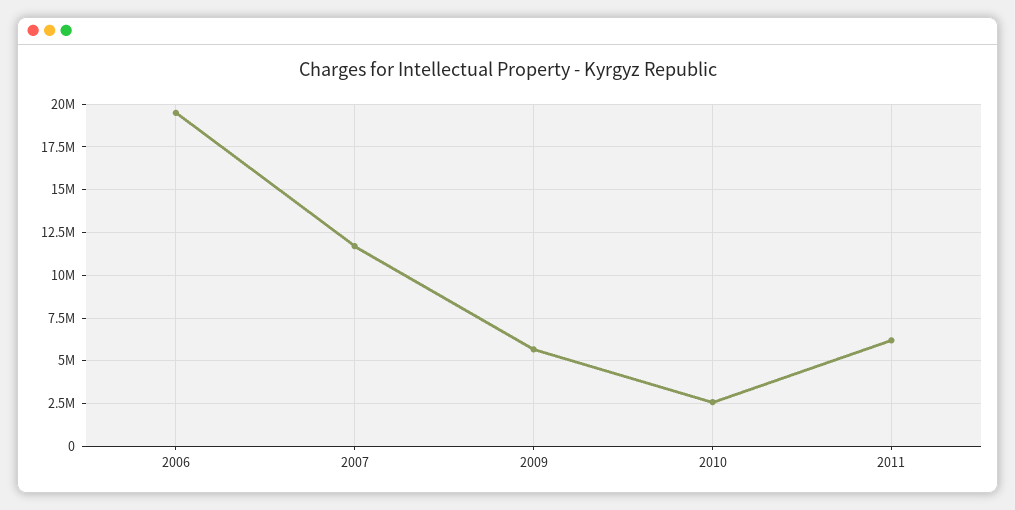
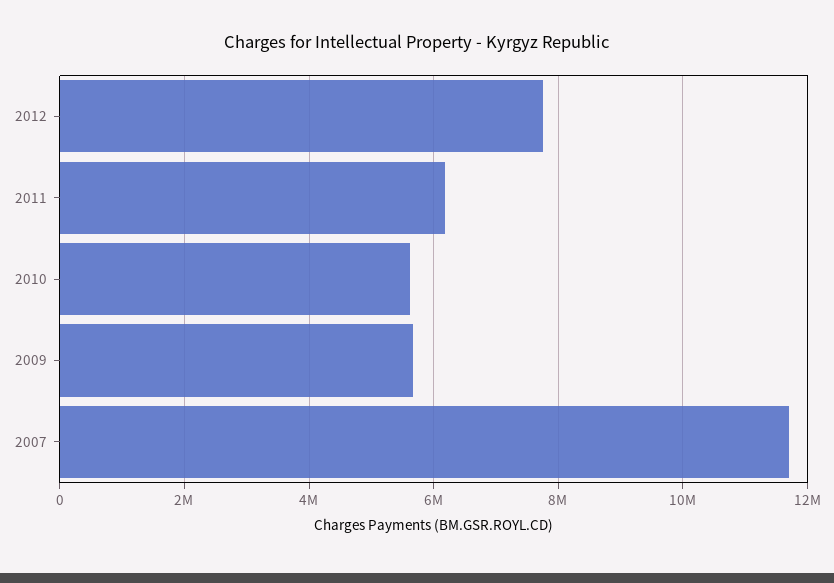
2006: 19500000 -> none
2010: 2500000 -> 5600000
2012: none -> 7800000

